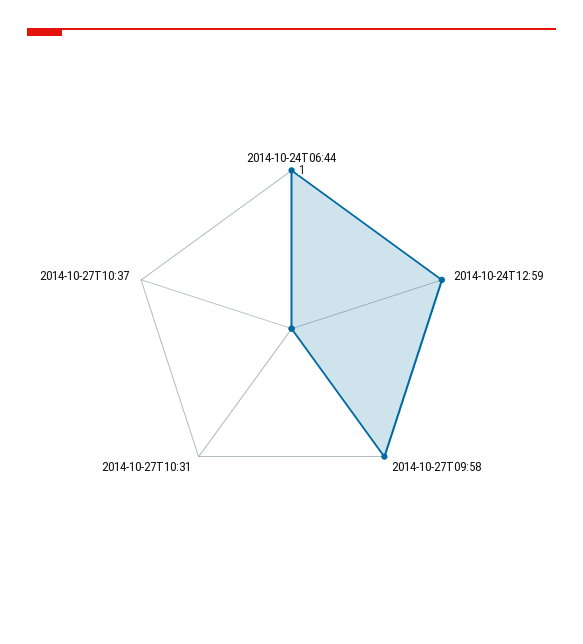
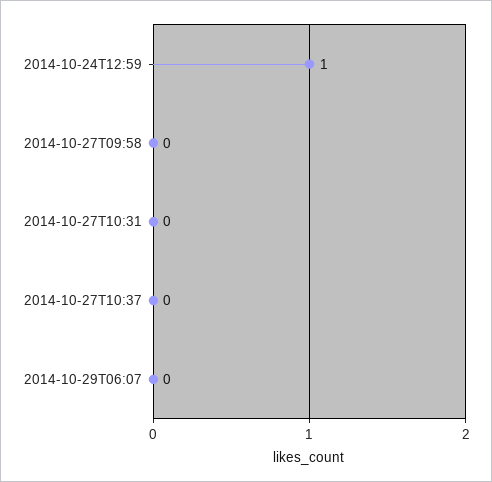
2014-10-24T06:44: 1 -> none
2014-10-27T09:58: 1 -> 0
2014-10-29T06:07: none -> 0

